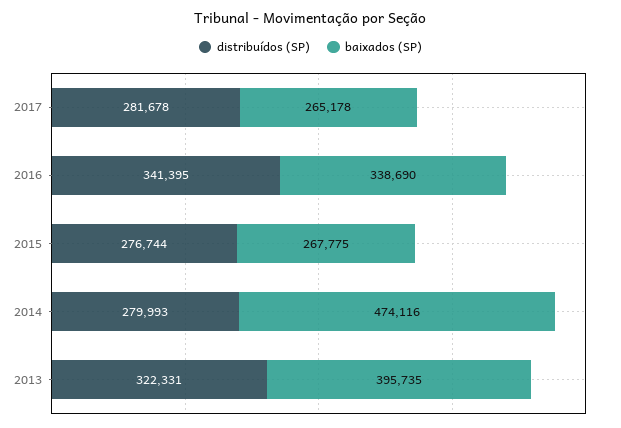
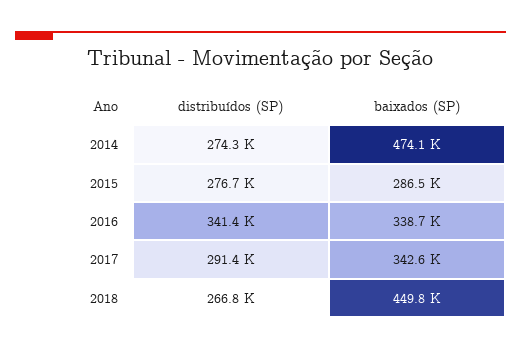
distribuídos (SP), 2017: 281678 -> 291400
baixados (SP), 2017: 265178 -> 342600
baixados (SP), 2015: 267775 -> 286500
distribuídos (SP), 2014: 279993 -> 274300
distribuídos (SP), 2013: 322331 -> none
baixados (SP), 2013: 395735 -> none
distribuídos (SP), 2018: none -> 266800
baixados (SP), 2018: none -> 449800

